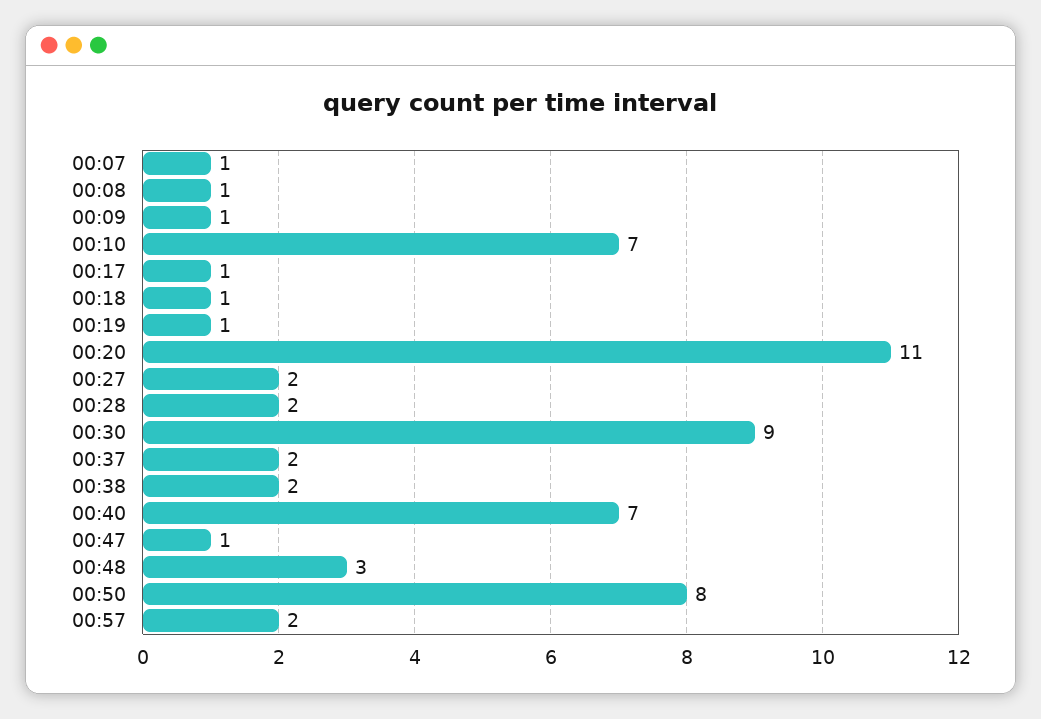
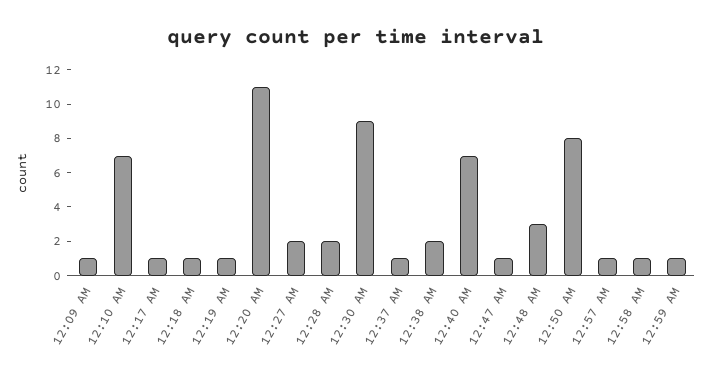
00:07: 1 -> none
00:08: 1 -> none
00:37: 2 -> 1
00:57: 2 -> 1
12:58 AM: none -> 1
12:59 AM: none -> 1

